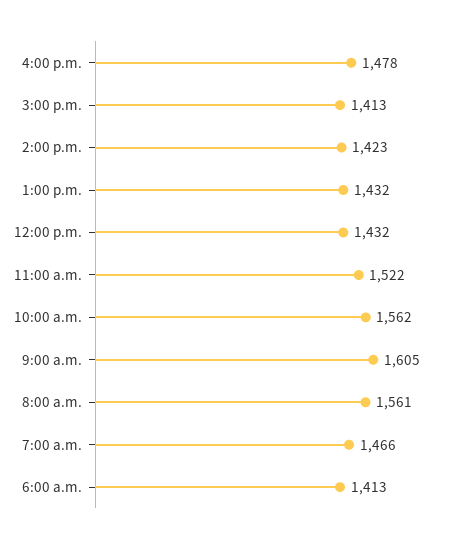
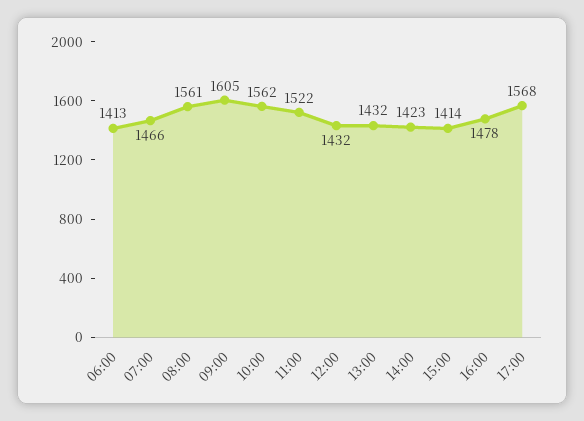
3:00 p.m.: 1413 -> 1414
17:00: none -> 1568

